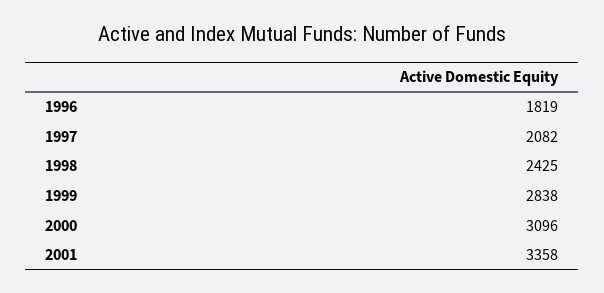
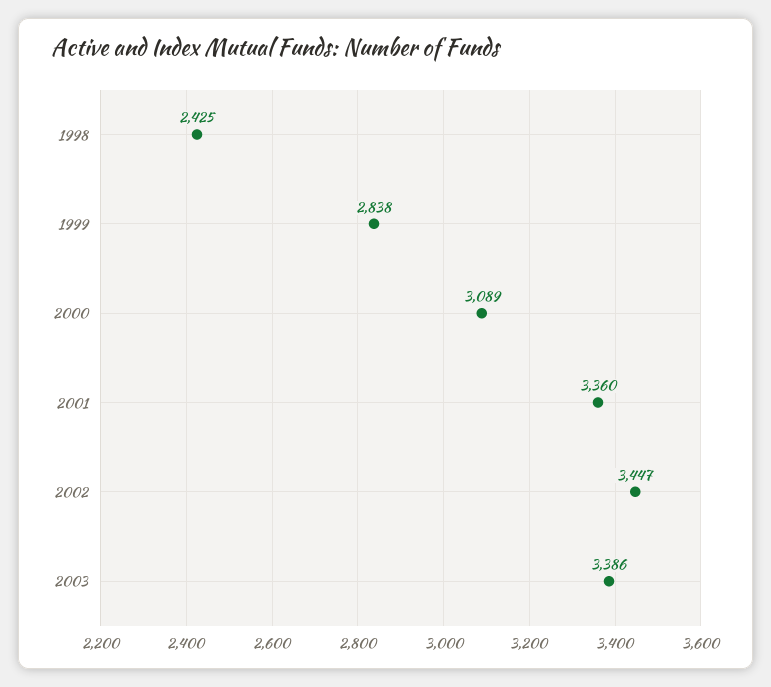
1996: 1819 -> none
1997: 2082 -> none
2000: 3096 -> 3089
2001: 3358 -> 3360
2002: none -> 3447
2003: none -> 3386

